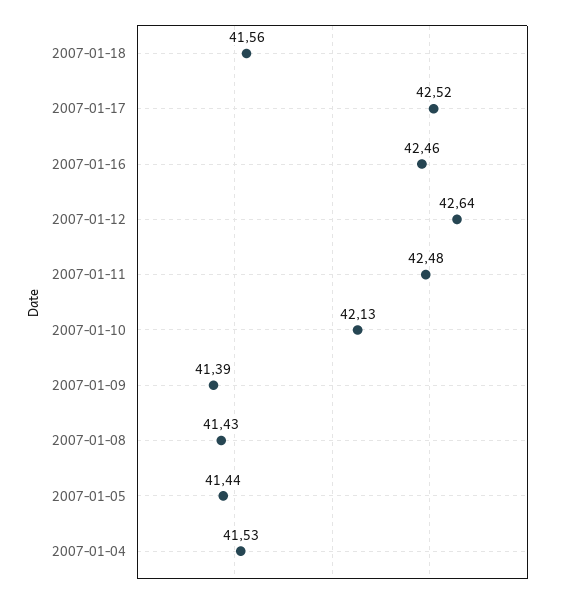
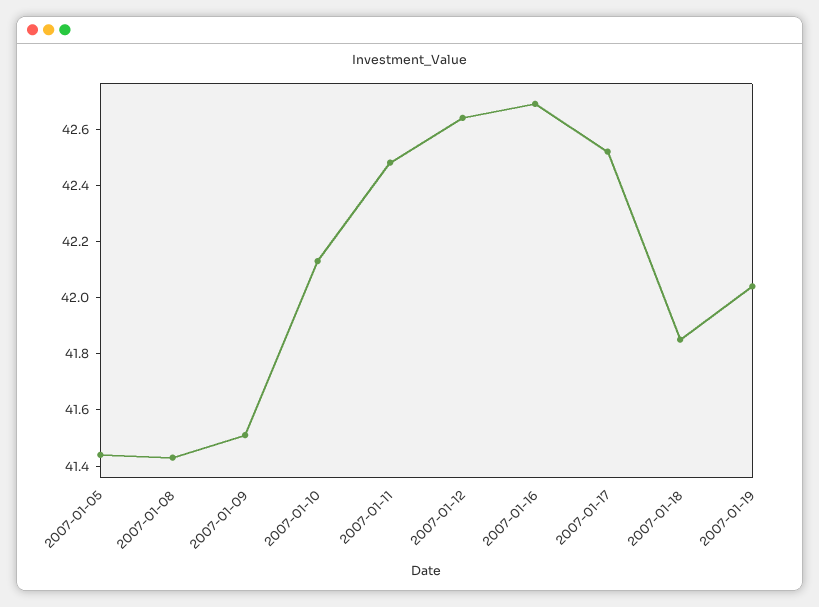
2007-01-18: 41.56 -> 41.85
2007-01-16: 42.46 -> 42.7
2007-01-09: 41.39 -> 41.5
2007-01-04: 41.53 -> none
2007-01-19: none -> 42.05

